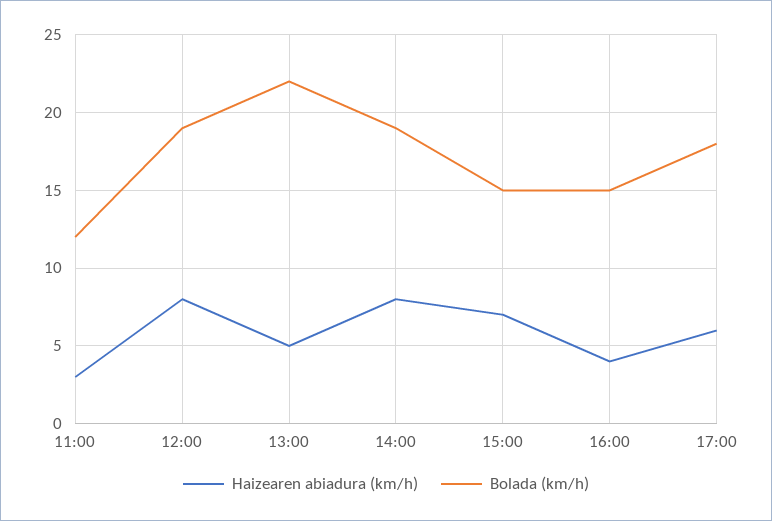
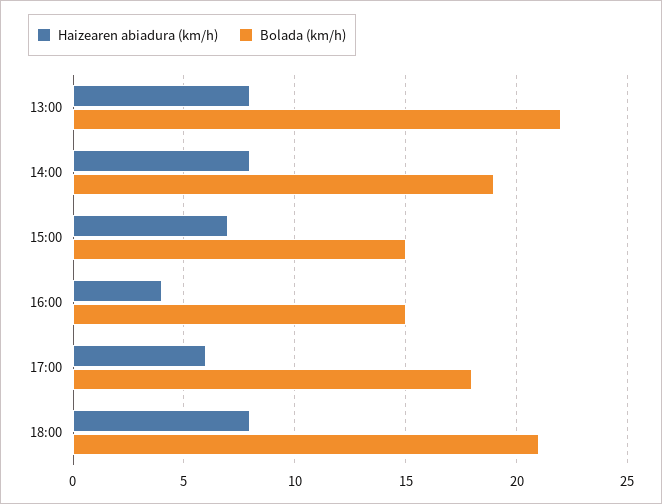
Haizearen abiadura (km/h), 11:00: 3 -> none
Bolada (km/h), 11:00: 12 -> none
Haizearen abiadura (km/h), 12:00: 8 -> none
Bolada (km/h), 12:00: 19 -> none
Haizearen abiadura (km/h), 13:00: 5 -> 8
Haizearen abiadura (km/h), 18:00: none -> 8
Bolada (km/h), 18:00: none -> 21

